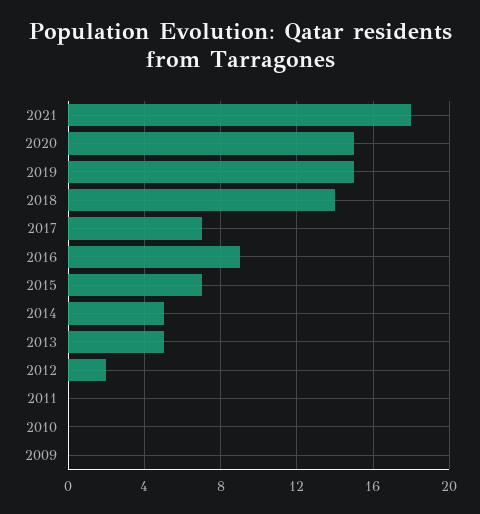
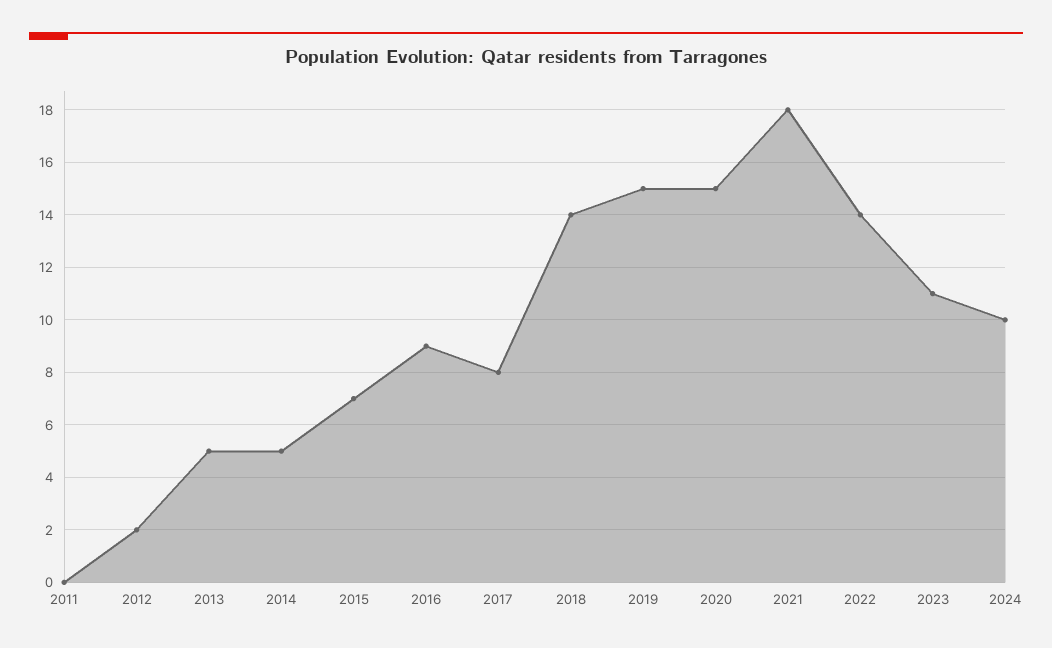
2017: 7 -> 8
2010: 0 -> none
2009: 0 -> none
2022: none -> 14
2023: none -> 11
2024: none -> 10

